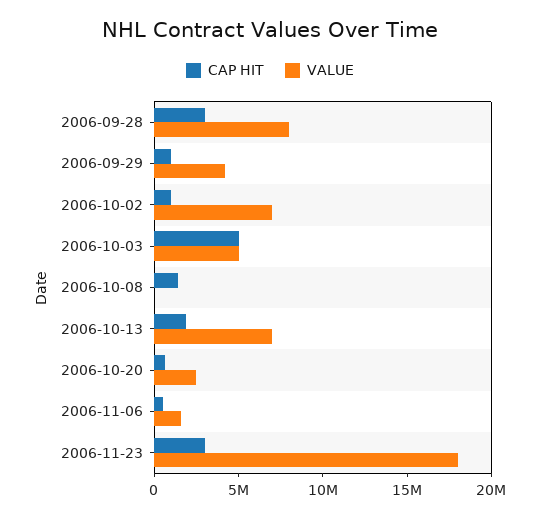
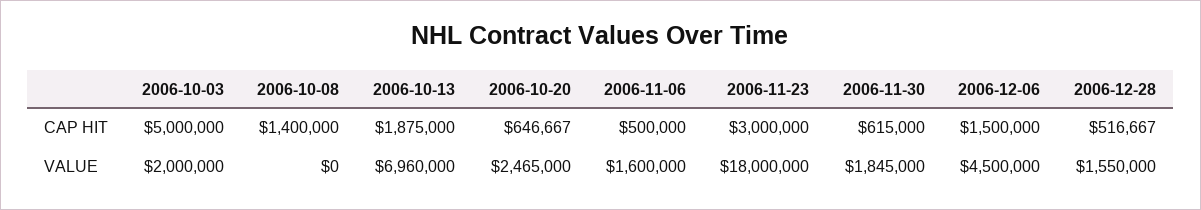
CAP HIT, 2006-09-28: 3000000 -> none
VALUE, 2006-09-28: 8000000 -> none
CAP HIT, 2006-09-29: 1000000 -> none
VALUE, 2006-09-29: 4000000 -> none
CAP HIT, 2006-10-02: 1000000 -> none
VALUE, 2006-10-02: 7000000 -> none
VALUE, 2006-10-03: 5000000 -> 2000000
CAP HIT, 2006-11-30: none -> 615000
CAP HIT, 2006-12-06: none -> 1500000
CAP HIT, 2006-12-28: none -> 516667
VALUE, 2006-11-30: none -> 1845000
VALUE, 2006-12-06: none -> 4500000
VALUE, 2006-12-28: none -> 1550000

